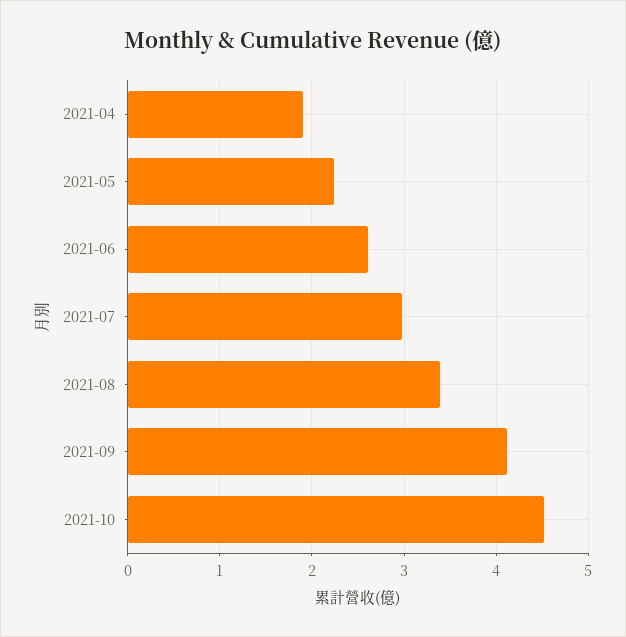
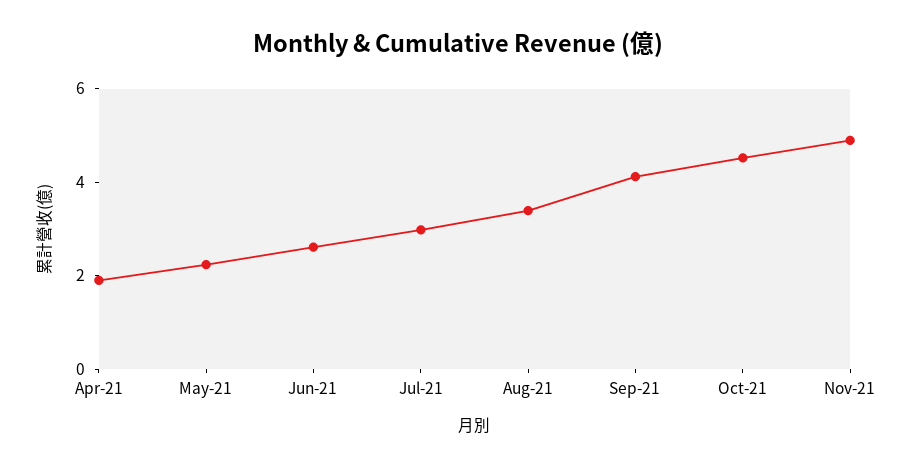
Nov-21: none -> 5

